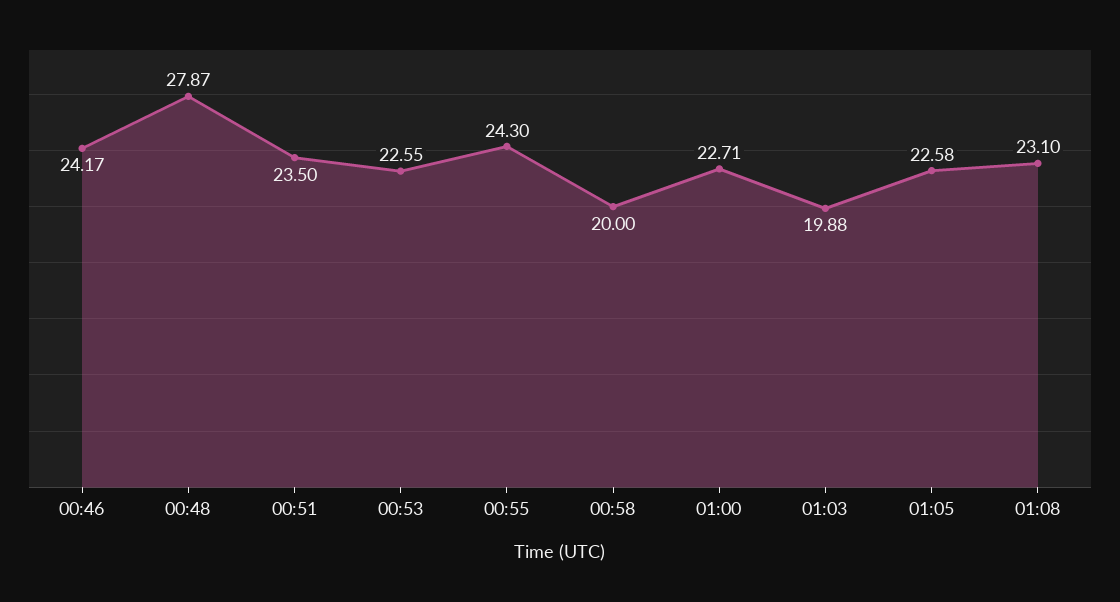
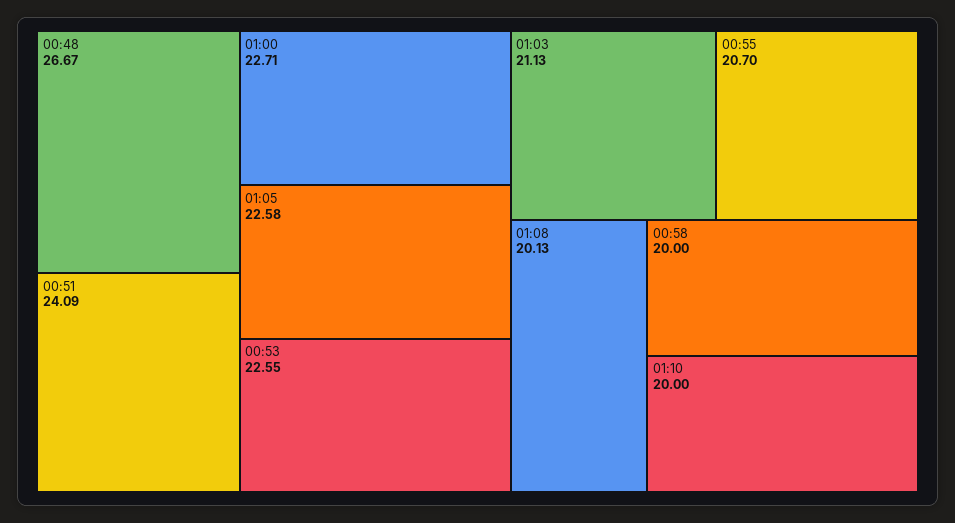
00:46: 24.17 -> none
00:48: 27.87 -> 26.67
00:51: 23.5 -> 24.09
00:55: 24.3 -> 20.7
01:03: 19.88 -> 21.13
01:08: 23.1 -> 20.13
01:10: none -> 20

